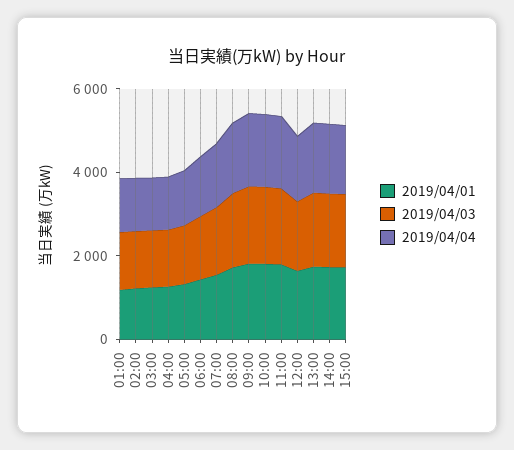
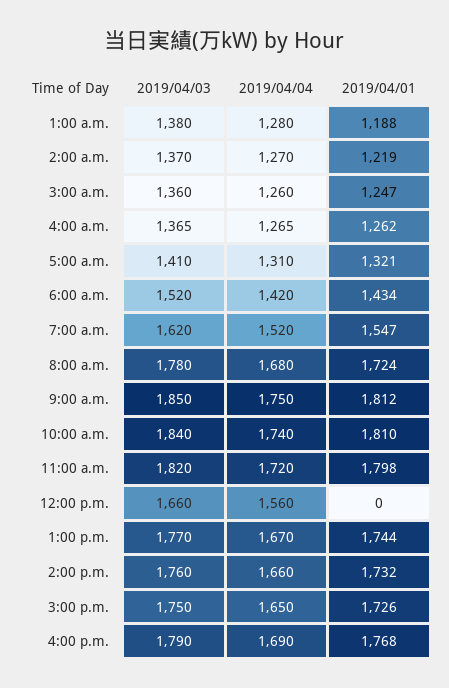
2019/04/01, 12:00: 1500 -> 0
2019/04/03, 4:00 p.m.: none -> 1790
2019/04/04, 4:00 p.m.: none -> 1690
2019/04/01, 4:00 p.m.: none -> 1768

